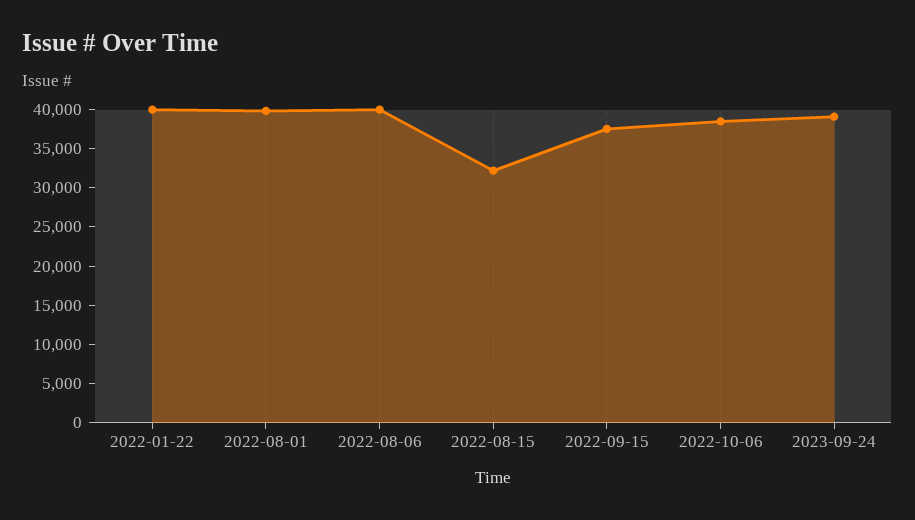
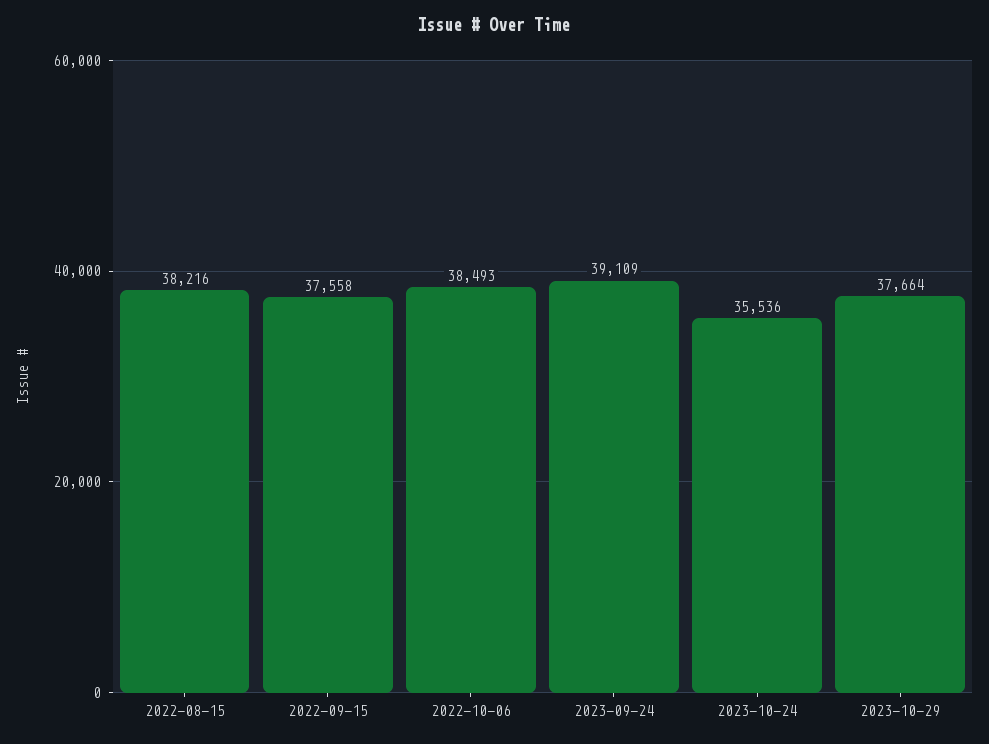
2022-01-22: 40000 -> none
2022-08-01: 40000 -> none
2022-08-06: 40000 -> none
2022-08-15: 32500 -> 38216
2023-10-24: none -> 35536
2023-10-29: none -> 37664

